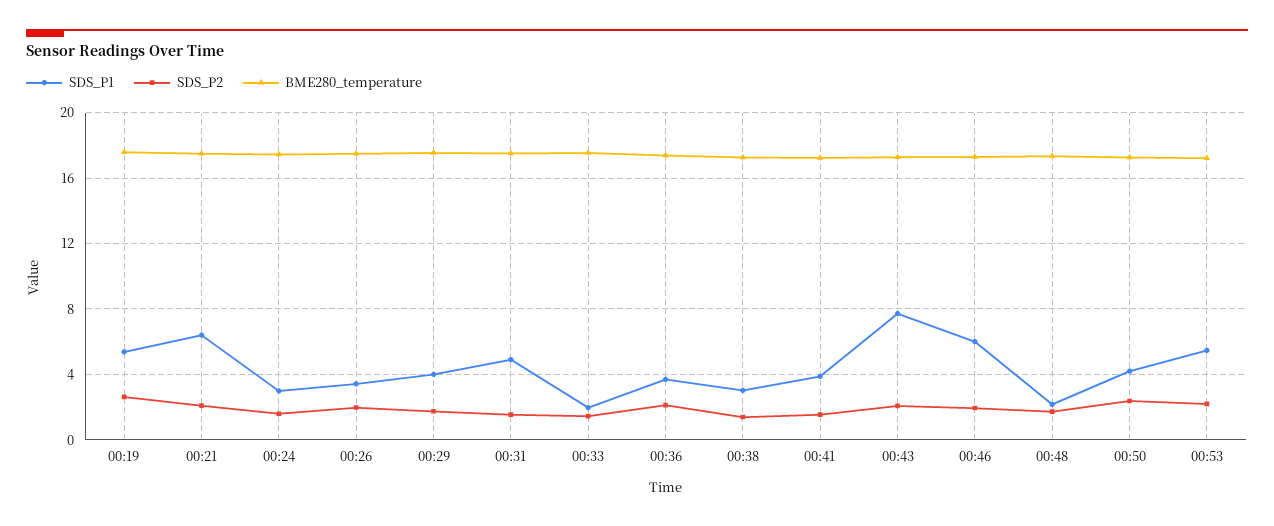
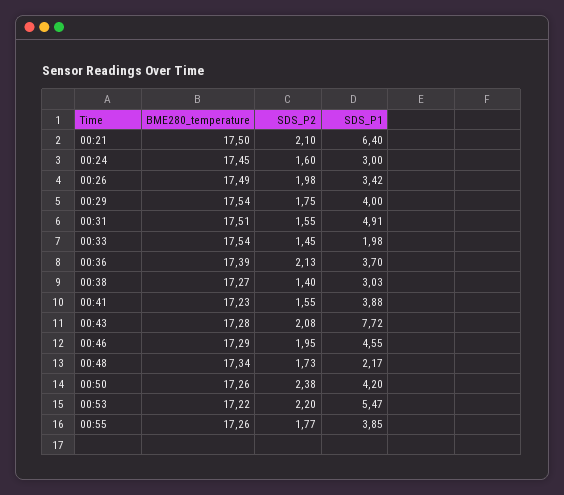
SDS_P1, 00:19: 5.5 -> none
SDS_P2, 00:19: 2.5 -> none
BME280_temperature, 00:19: 17.5 -> none
SDS_P1, 00:46: 6 -> 4.55
BME280_temperature, 00:55: none -> 17.26
SDS_P2, 00:55: none -> 1.77
SDS_P1, 00:55: none -> 3.85

